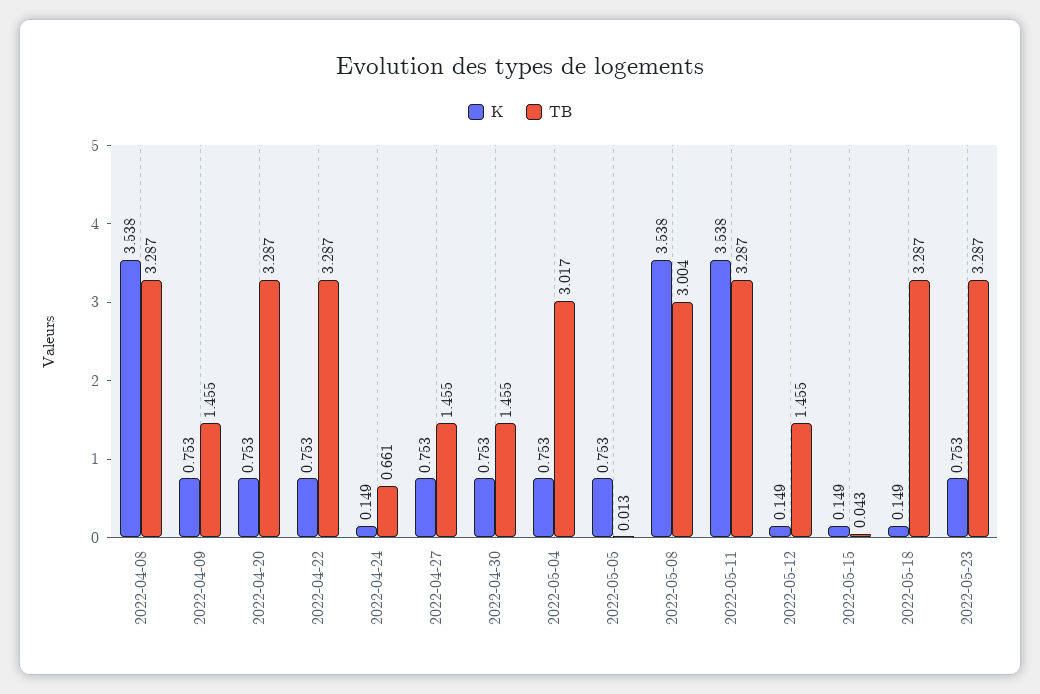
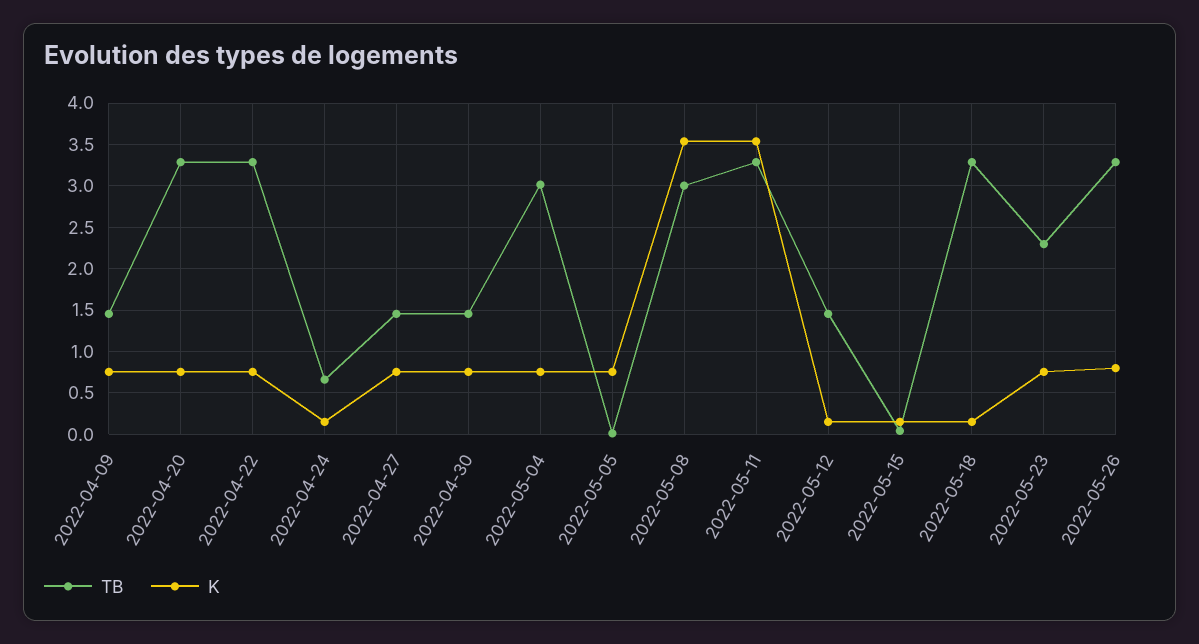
K, 2022-04-08: 3.538 -> none
TB, 2022-04-08: 3.287 -> none
TB, 2022-05-23: 3.287 -> 2.3
TB, 2022-05-26: none -> 3.3
K, 2022-05-26: none -> 0.8

